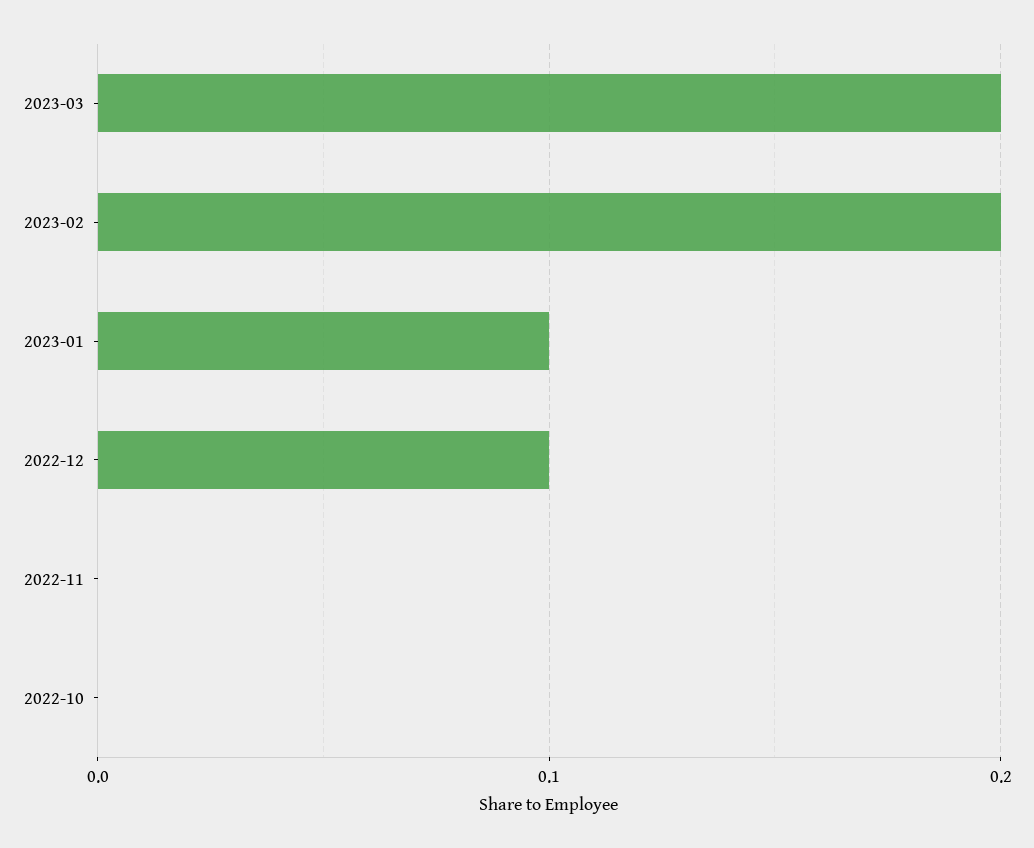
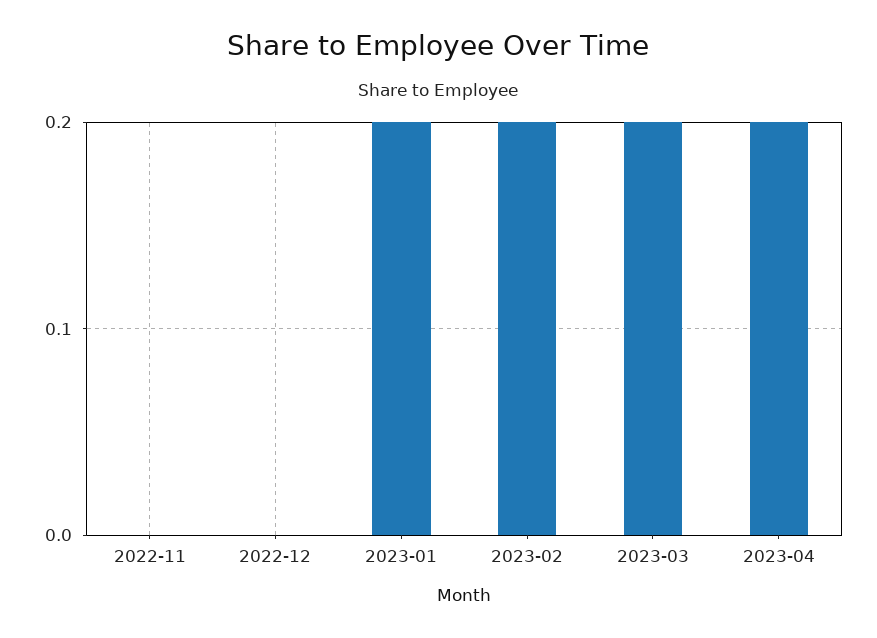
2023-01: 0.1 -> 0.2
2022-12: 0.1 -> 0
2022-10: 0 -> none
2023-04: none -> 0.2

